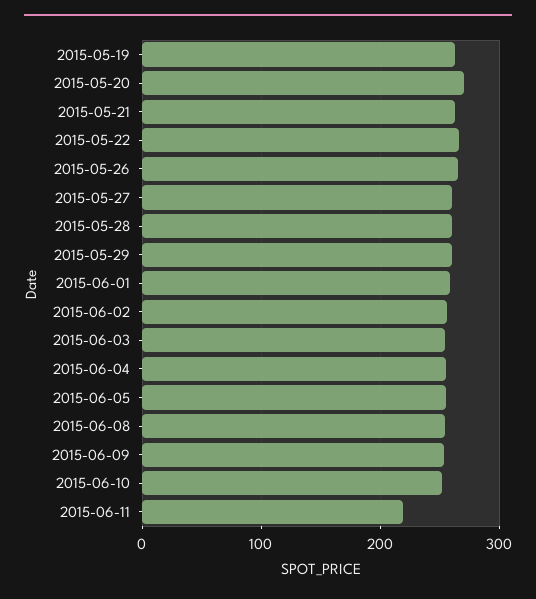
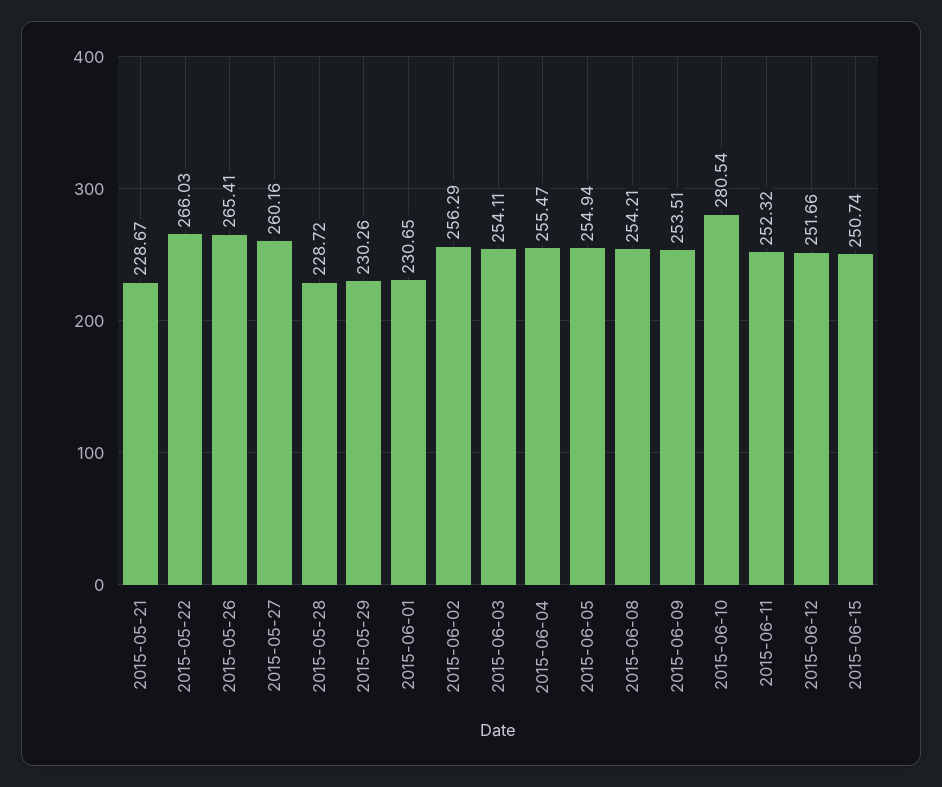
2015-05-19: 260 -> none
2015-05-20: 270 -> none
2015-05-21: 260 -> 228.67
2015-05-28: 260 -> 228.72
2015-05-29: 260 -> 230.26
2015-06-01: 260 -> 230.65
2015-06-10: 250 -> 280.54
2015-06-11: 220 -> 252.32
2015-06-12: none -> 251.66
2015-06-15: none -> 250.74

